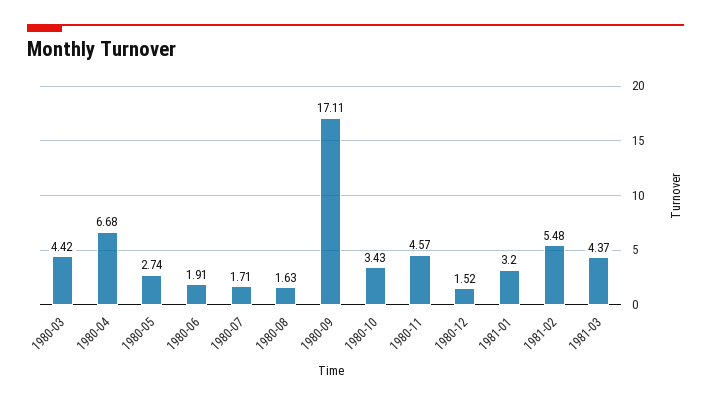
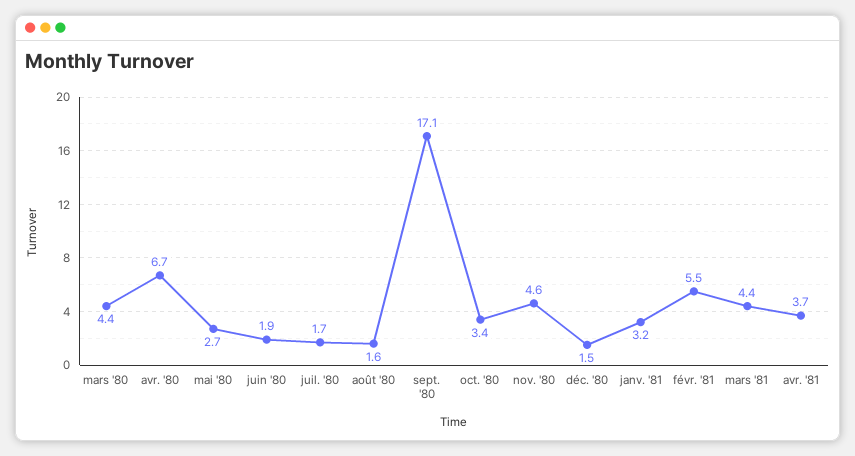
avr. '81: none -> 3.7

